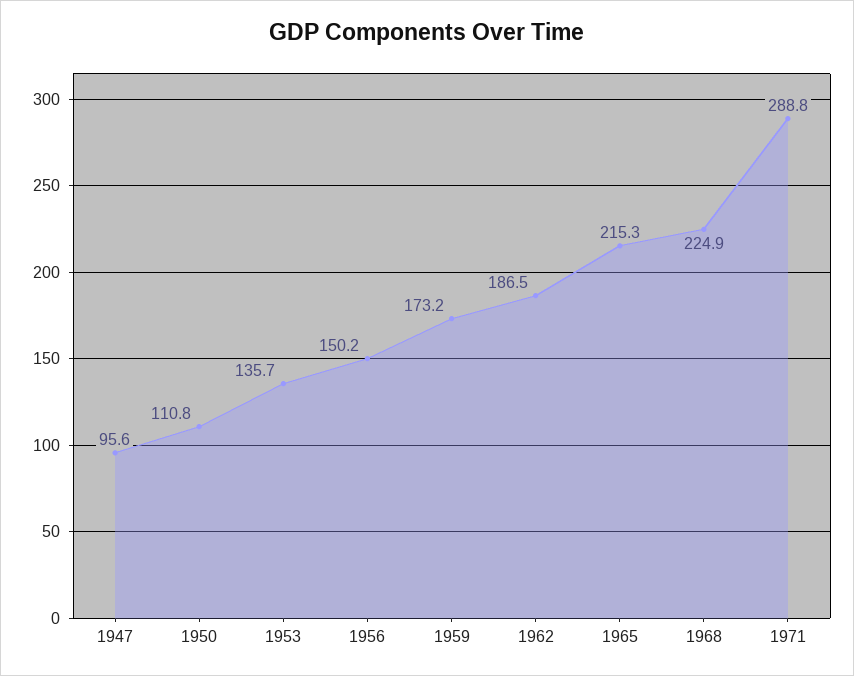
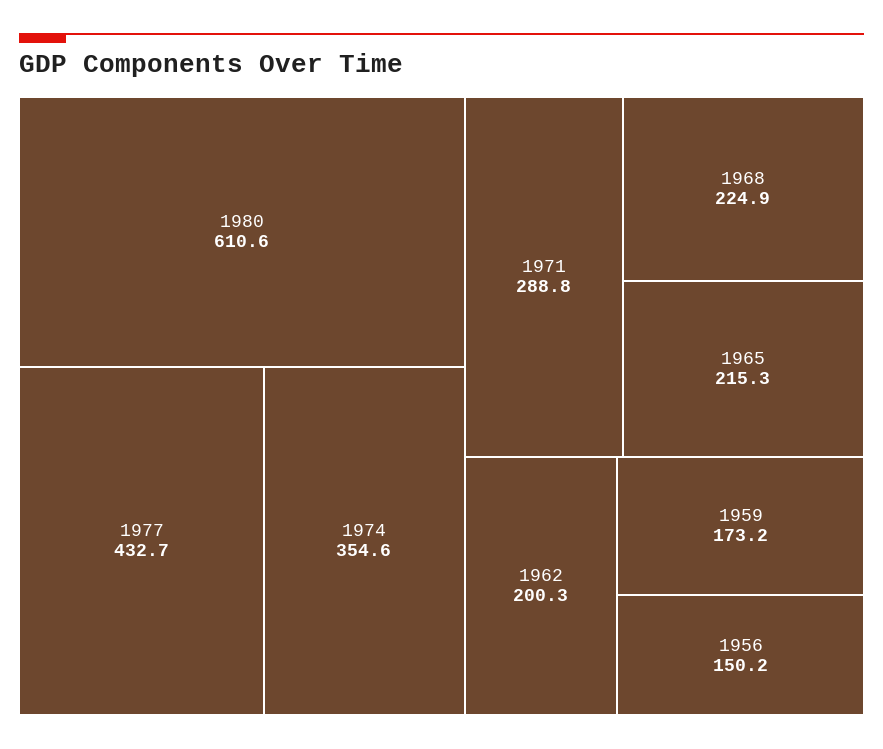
1947: 95.6 -> none
1950: 110.8 -> none
1953: 135.7 -> none
1962: 186.5 -> 200.3
1980: none -> 610.6
1977: none -> 432.7
1974: none -> 354.6

